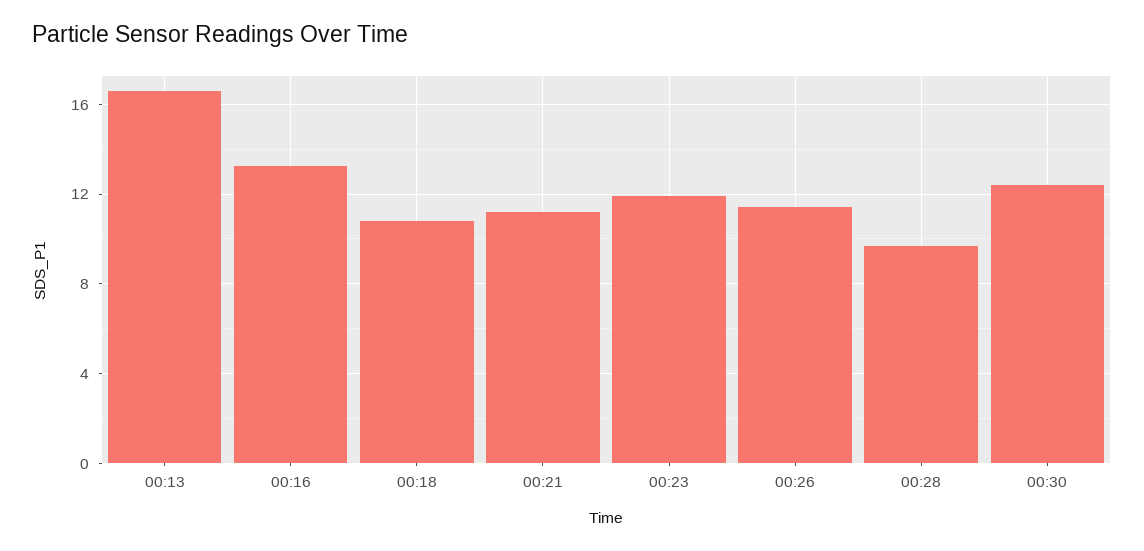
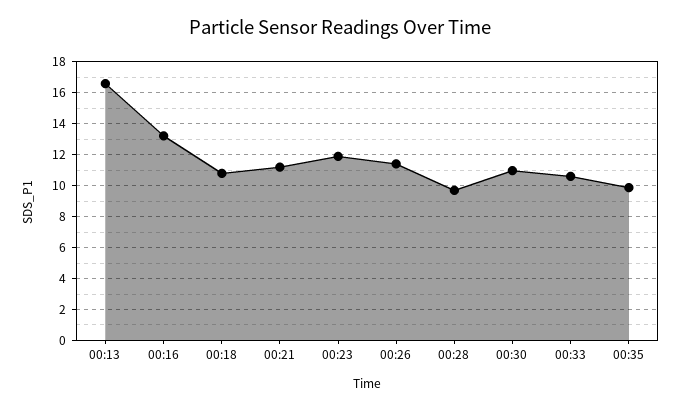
00:30: 12.5 -> 11
00:33: none -> 10.5
00:35: none -> 10

